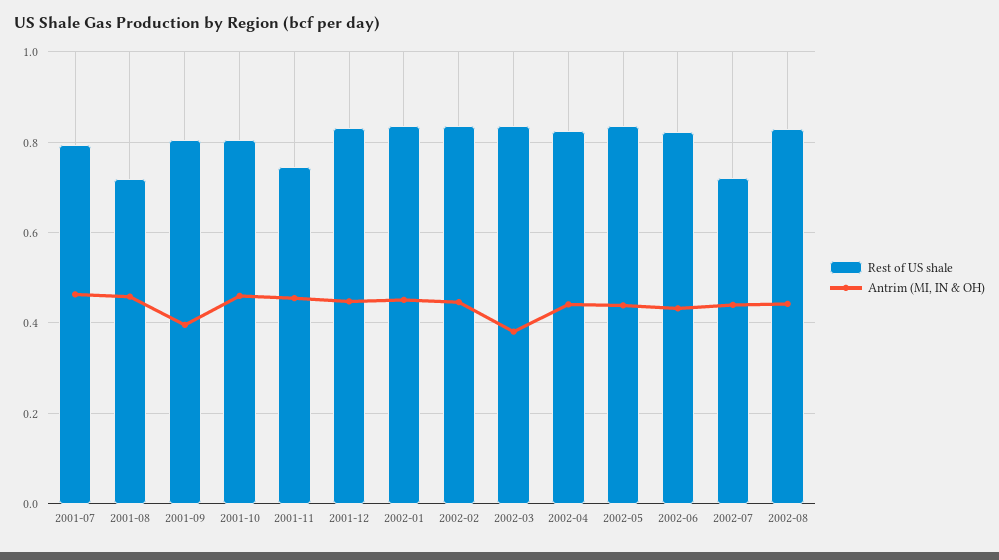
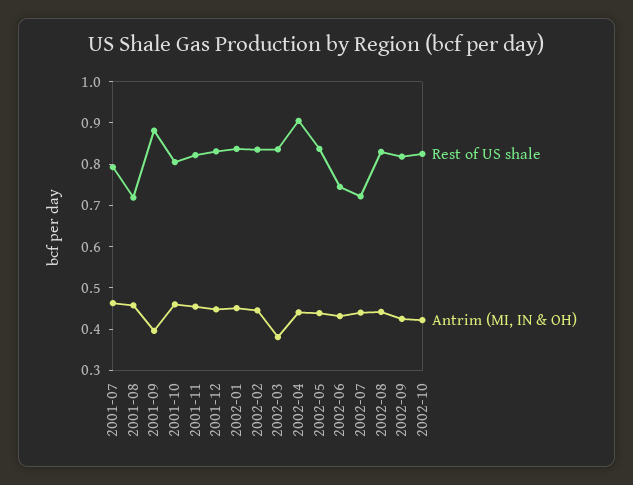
Rest of US shale, 2001-09: 0.8 -> 0.88
Rest of US shale, 2001-11: 0.74 -> 0.82
Rest of US shale, 2002-04: 0.82 -> 0.9
Rest of US shale, 2002-06: 0.82 -> 0.74
Rest of US shale, 2002-09: none -> 0.82
Antrim (MI, IN & OH), 2002-09: none -> 0.42
Rest of US shale, 2002-10: none -> 0.82
Antrim (MI, IN & OH), 2002-10: none -> 0.42

